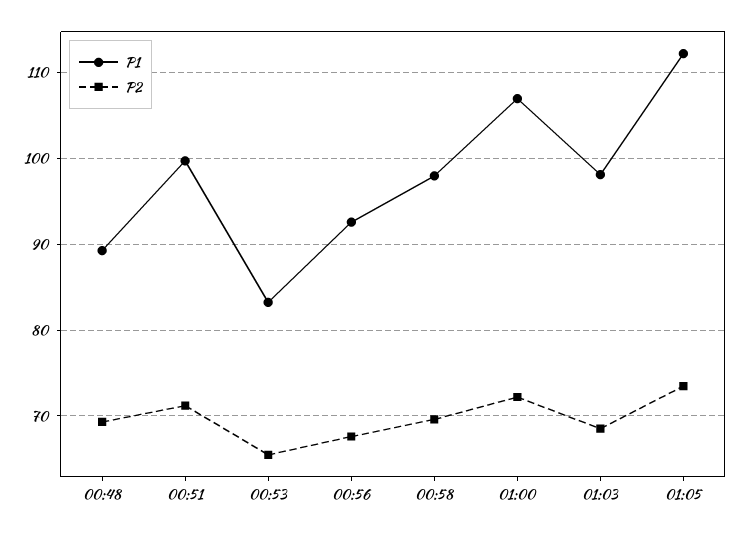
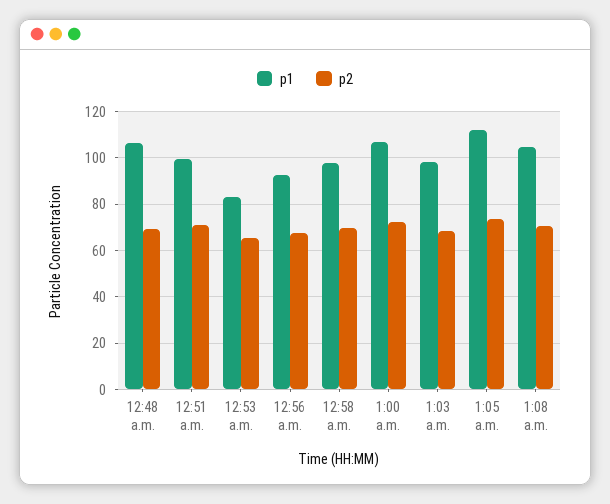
P1, 00:48: 89 -> 105
P1, 1:08 a.m.: none -> 105
P2, 1:08 a.m.: none -> 70

